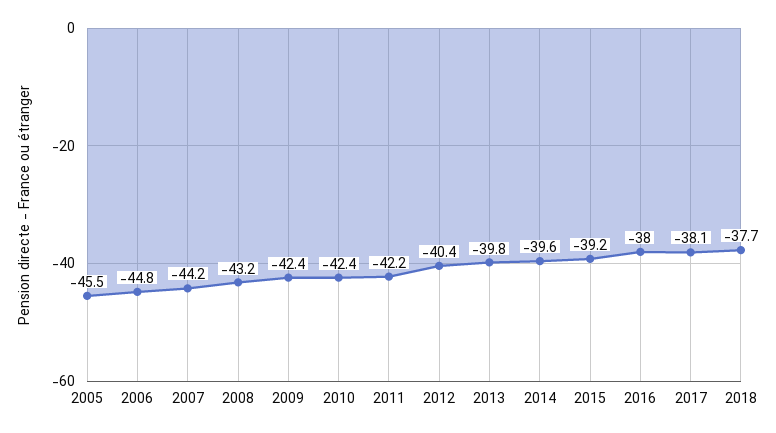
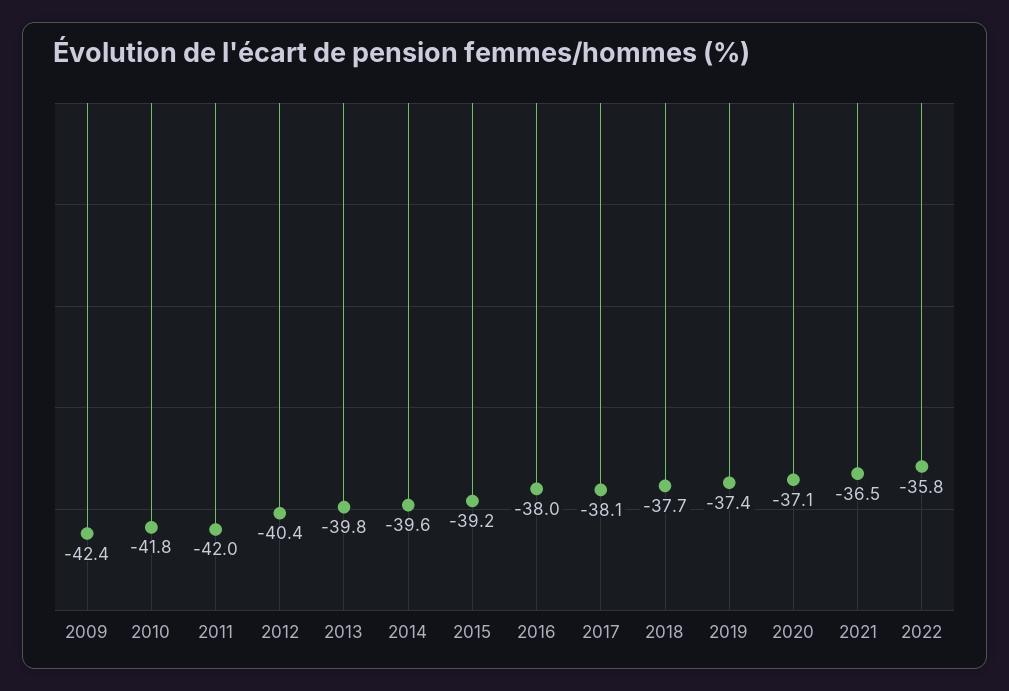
2005: -45.5 -> none
2006: -44.8 -> none
2007: -44.2 -> none
2008: -43.2 -> none
2010: -42.4 -> -41.8
2011: -42.2 -> -42
2019: none -> -37.4
2020: none -> -37.1
2021: none -> -36.5
2022: none -> -35.8

